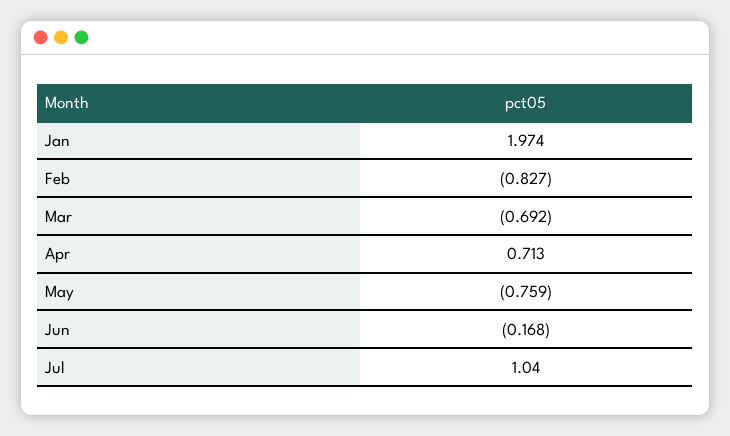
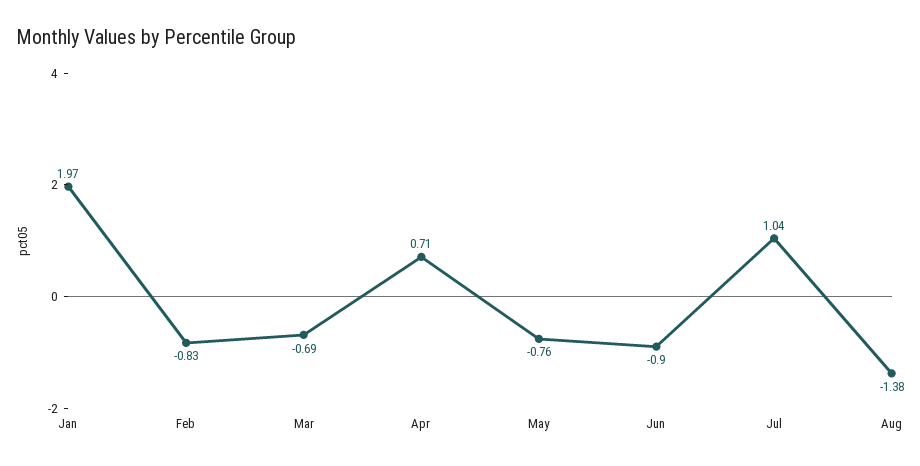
Jun: -0.168 -> -0.9
Aug: none -> -1.38

